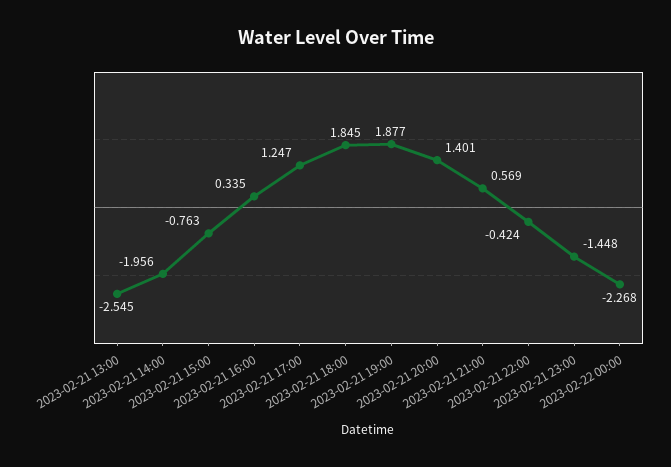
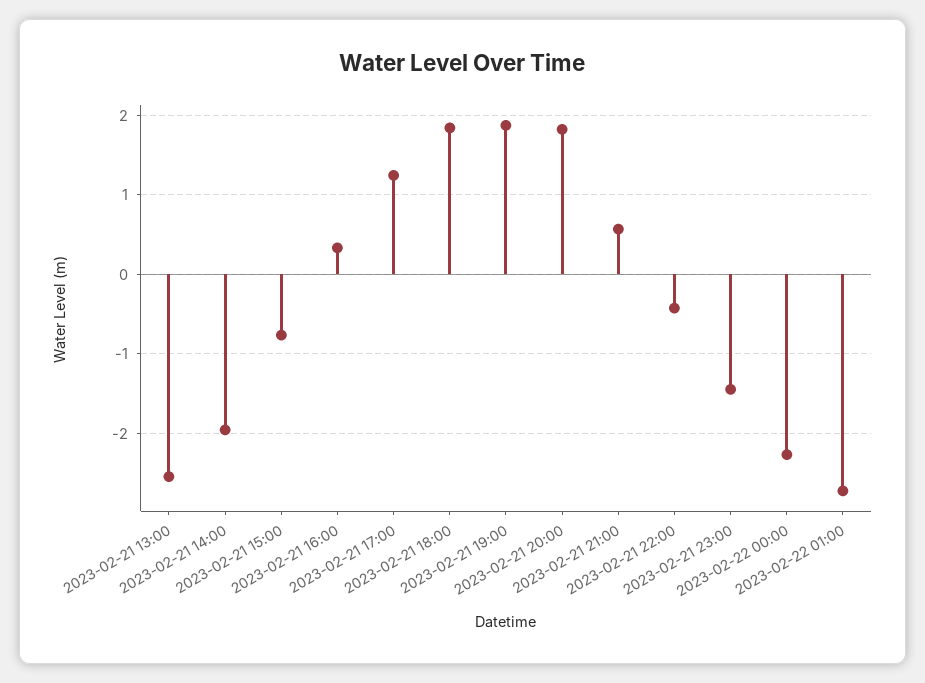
2023-02-21 20:00: 1.401 -> 1.8
2023-02-22 01:00: none -> -2.7

